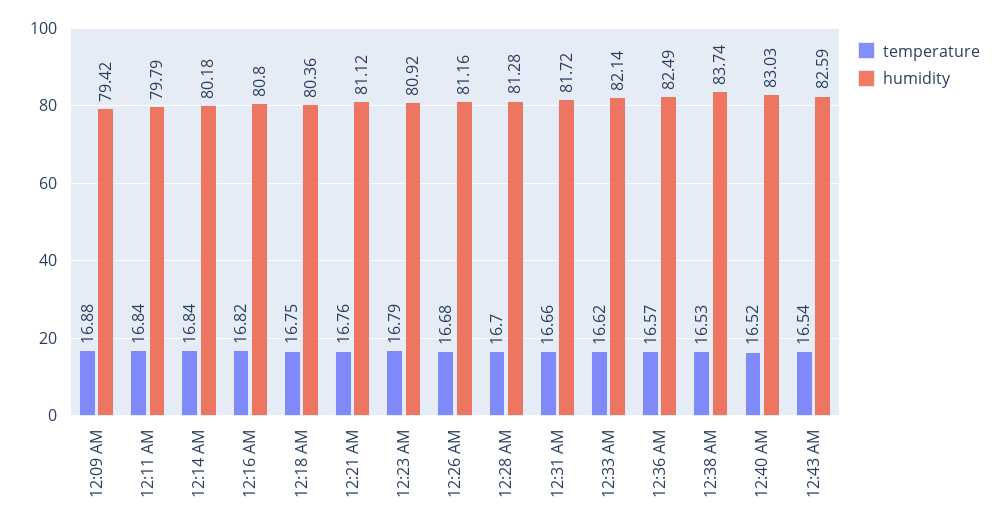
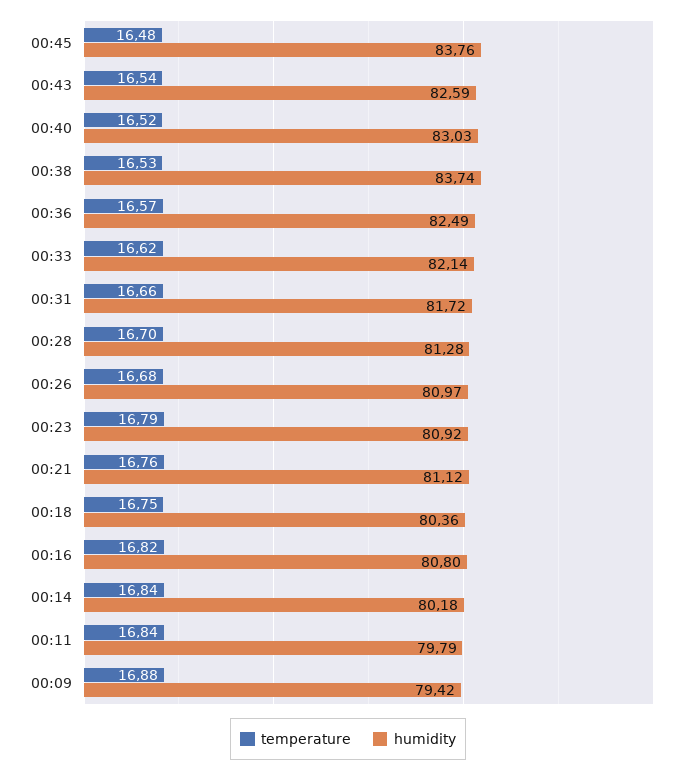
humidity, 12:26 AM: 81.16 -> 80.97
temperature, 00:45: none -> 16.48
humidity, 00:45: none -> 83.76

